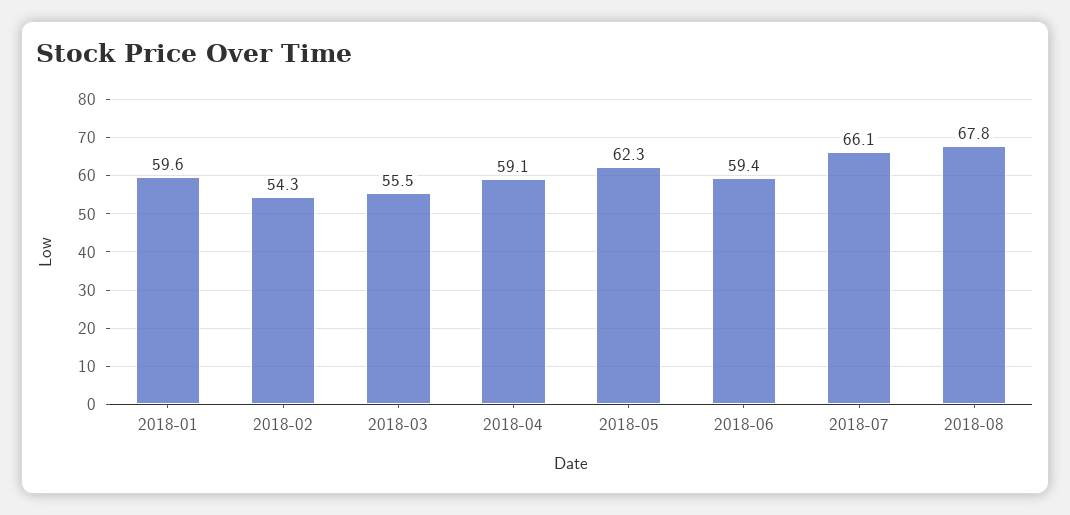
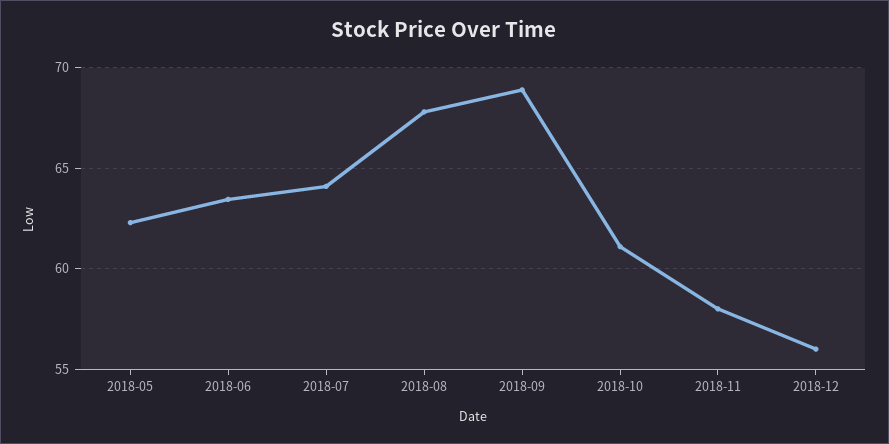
2018-01: 59.6 -> none
2018-02: 54.3 -> none
2018-03: 55.5 -> none
2018-04: 59.1 -> none
2018-06: 59.4 -> 63.5
2018-07: 66.1 -> 64
2018-09: none -> 69
2018-10: none -> 61
2018-11: none -> 58
2018-12: none -> 56

